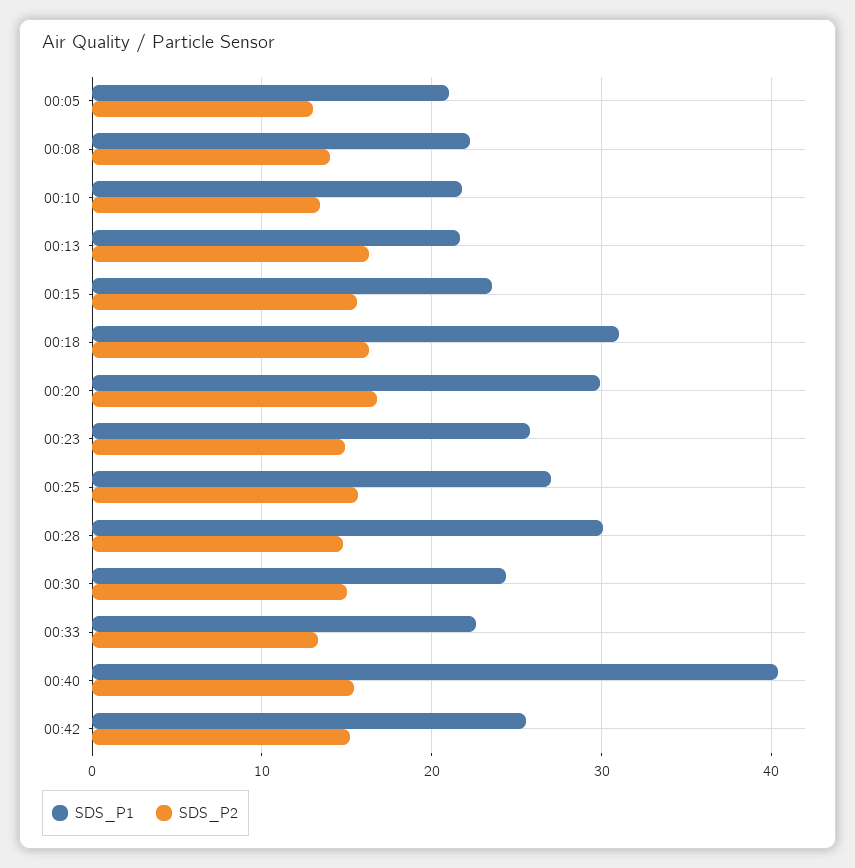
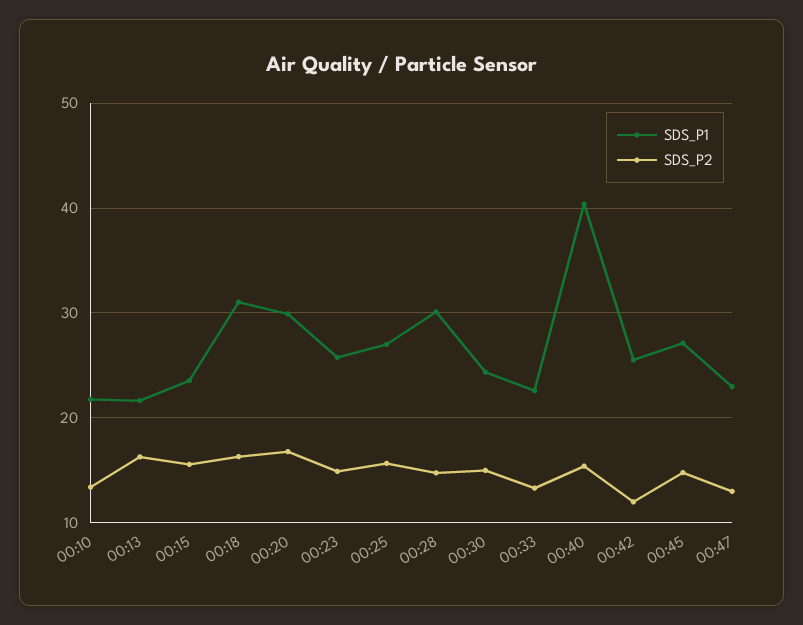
SDS_P1, 00:05: 21 -> none
SDS_P2, 00:05: 13 -> none
SDS_P1, 00:08: 22 -> none
SDS_P2, 00:08: 14 -> none
SDS_P2, 00:42: 15 -> 12
SDS_P1, 00:45: none -> 27
SDS_P2, 00:45: none -> 15
SDS_P1, 00:47: none -> 23
SDS_P2, 00:47: none -> 13

